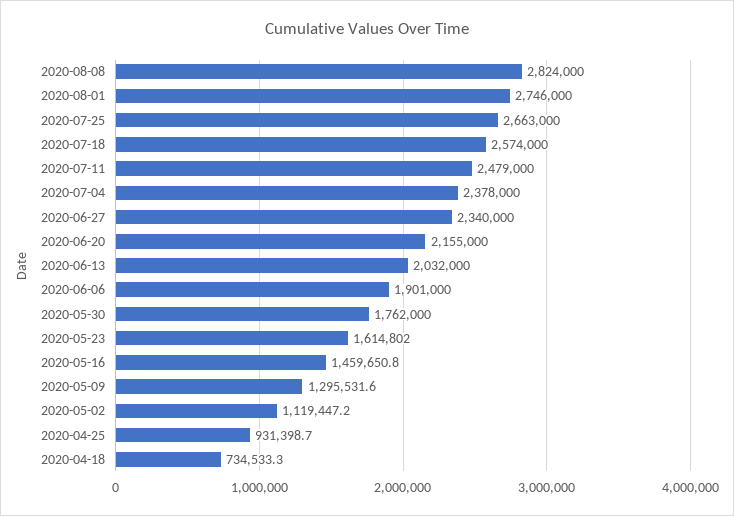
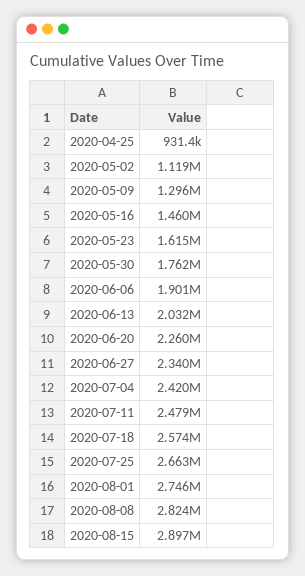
2020-07-04: 2378000 -> 2420000
2020-06-20: 2155000 -> 2260000
2020-04-18: 734533.3 -> none
2020-08-15: none -> 2897000

